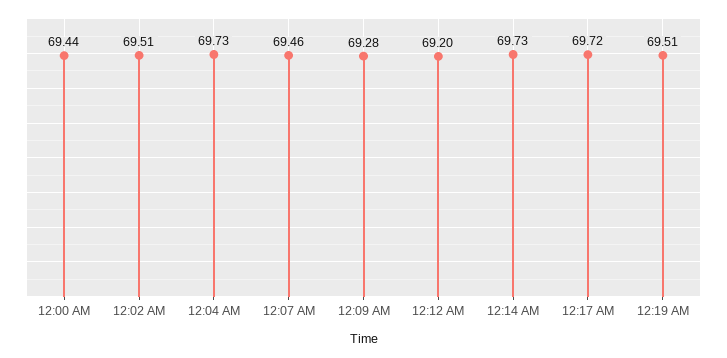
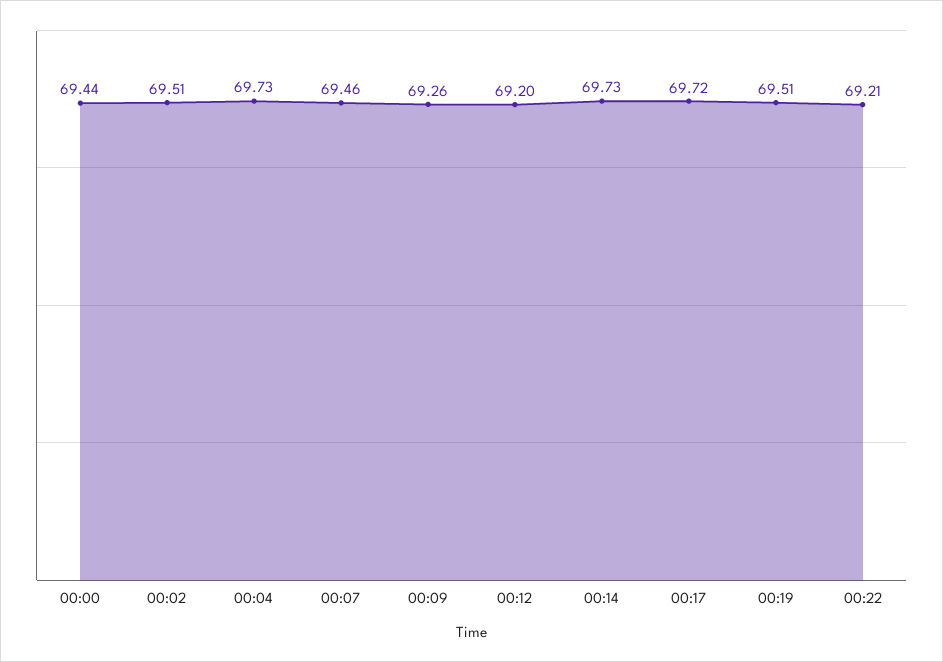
12:09 AM: 69.28 -> 69.26
00:22: none -> 69.21

